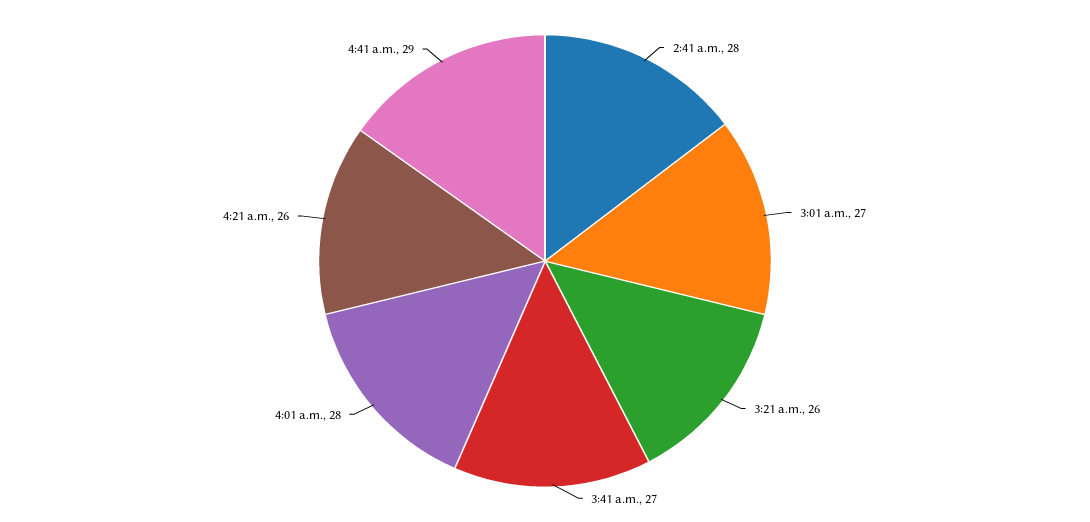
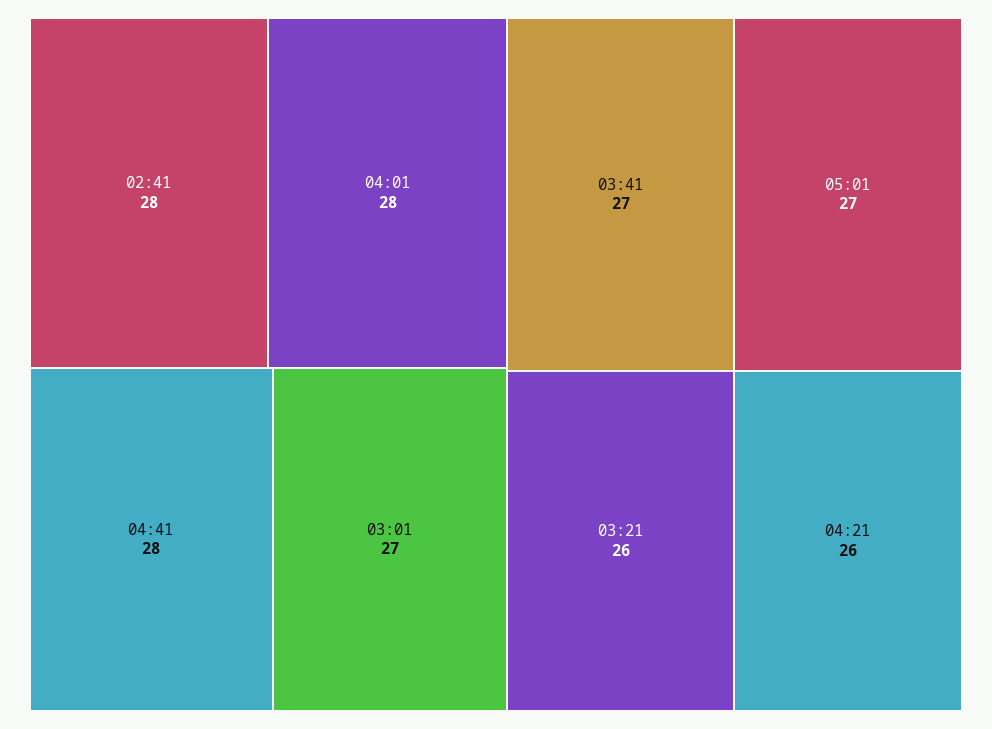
4:41 a.m.: 29 -> 28
05:01: none -> 27

